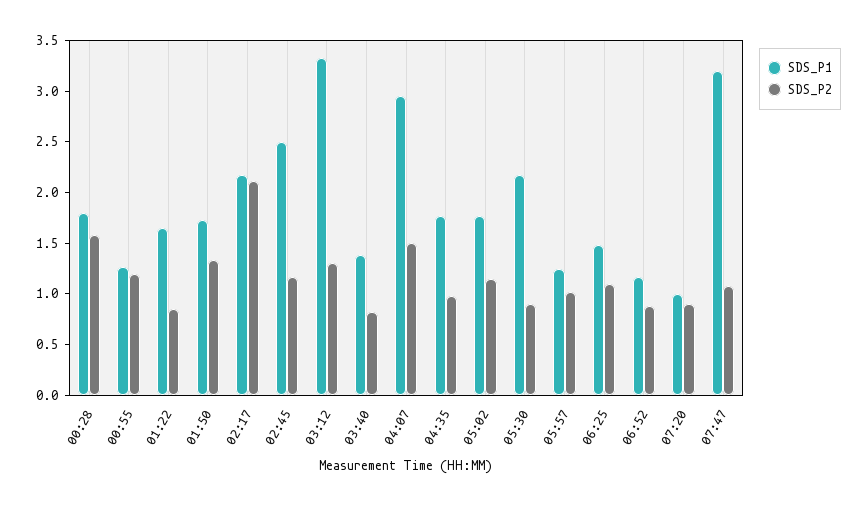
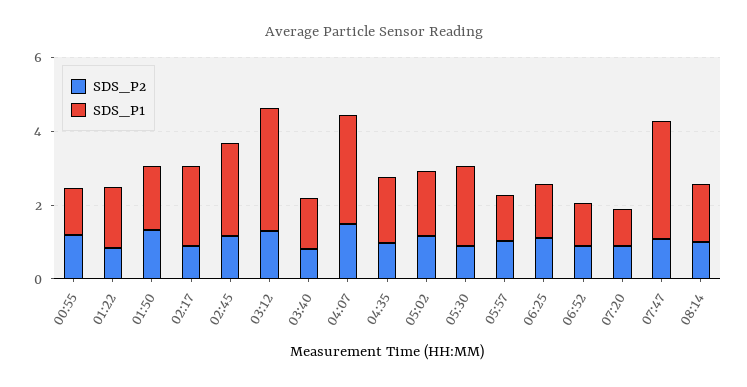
SDS_P1, 00:28: 1.8 -> none
SDS_P2, 00:28: 1.6 -> none
SDS_P2, 02:17: 2.1 -> 1
SDS_P2, 08:14: none -> 1
SDS_P1, 08:14: none -> 1.5

